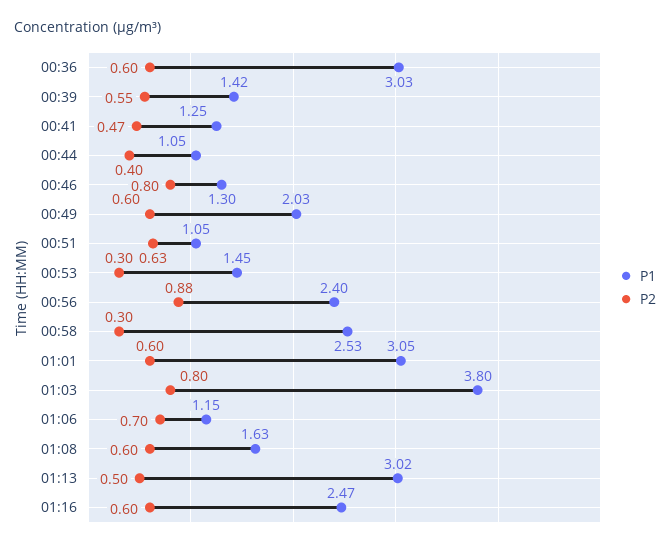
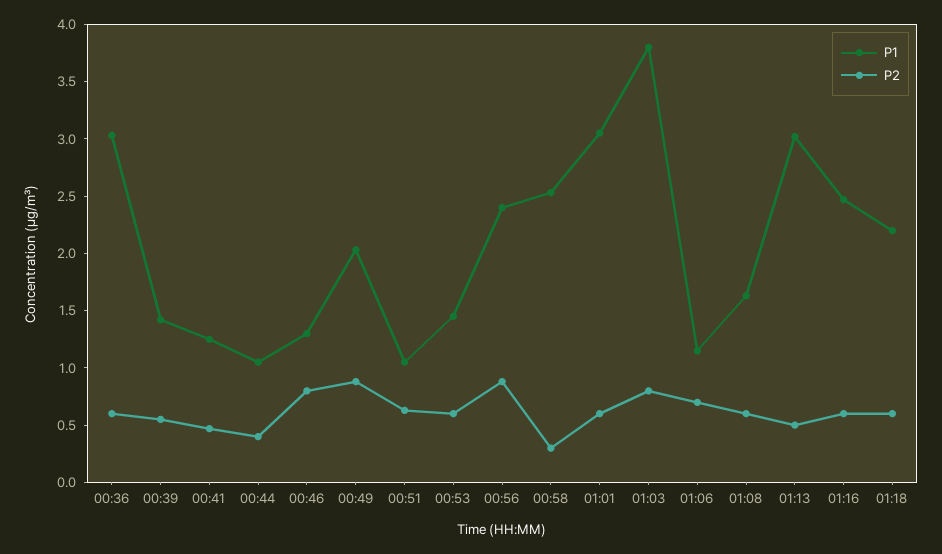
P2, 00:49: 0.6 -> 0.9
P2, 00:53: 0.3 -> 0.6
P1, 01:18: none -> 2.2
P2, 01:18: none -> 0.6

